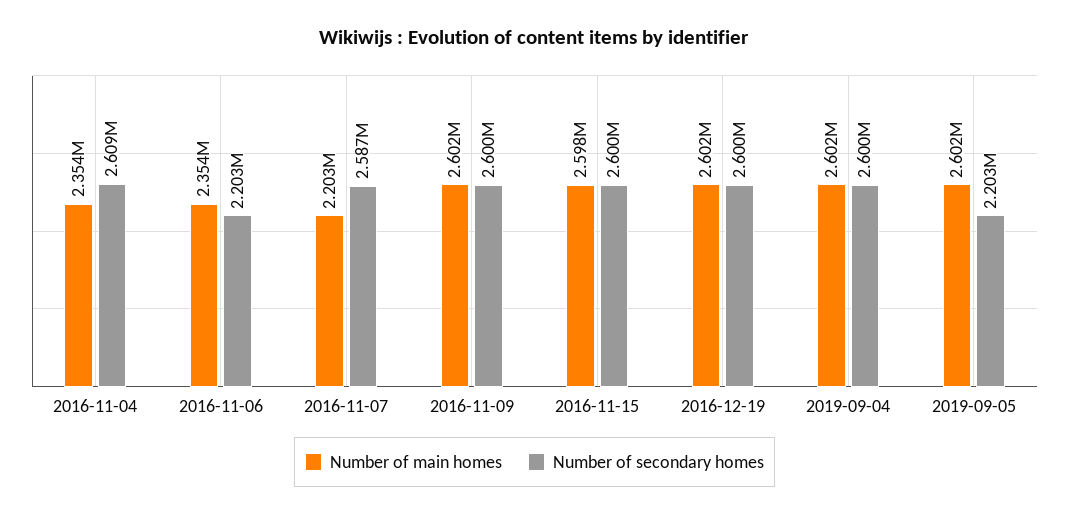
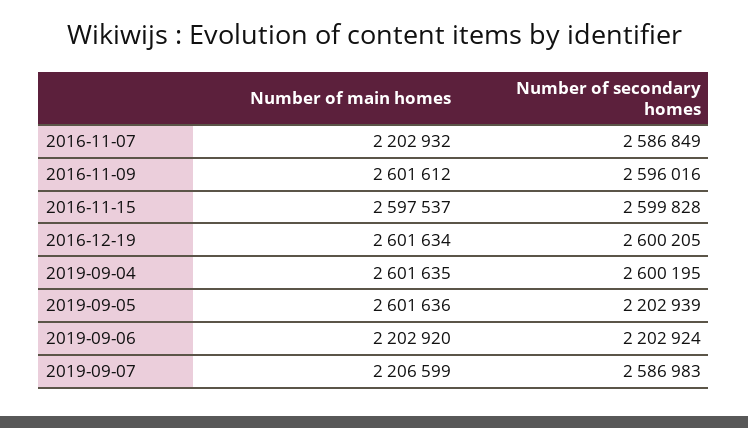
Number of main homes, 2016-11-04: 2354000 -> none
Number of secondary homes, 2016-11-04: 2609000 -> none
Number of main homes, 2016-11-06: 2354000 -> none
Number of secondary homes, 2016-11-06: 2203000 -> none
Number of secondary homes, 2016-11-09: 2600000 -> 2596016
Number of main homes, 2019-09-06: none -> 2202920
Number of secondary homes, 2019-09-06: none -> 2202924
Number of main homes, 2019-09-07: none -> 2206599
Number of secondary homes, 2019-09-07: none -> 2586983

